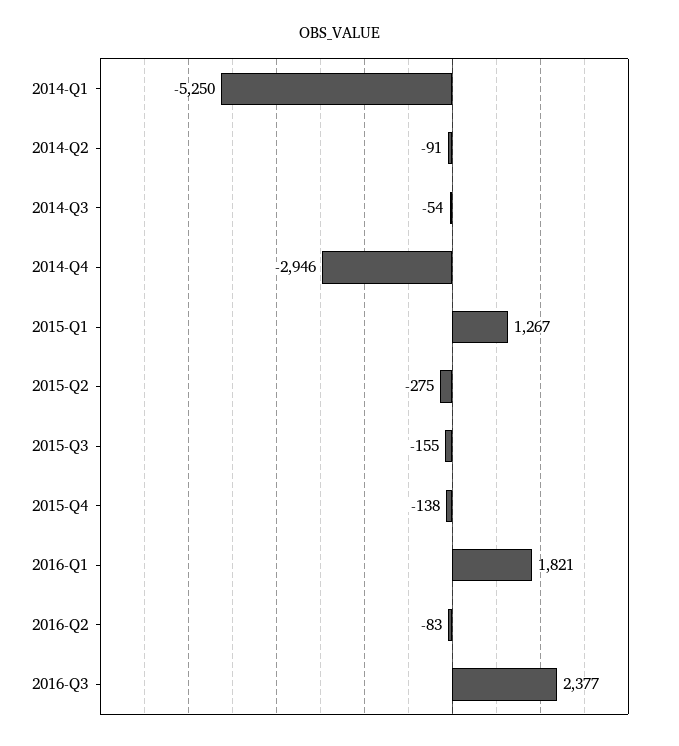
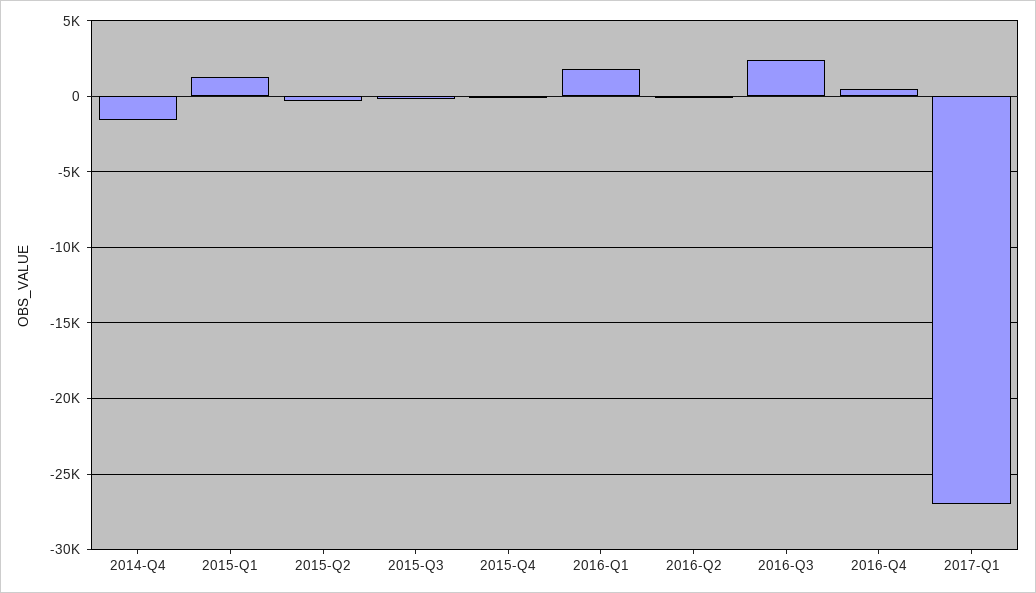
2014-Q1: -5250 -> none
2014-Q2: -91 -> none
2014-Q3: -54 -> none
2014-Q4: -2946 -> -1500
2016-Q4: none -> 500
2017-Q1: none -> -27000

